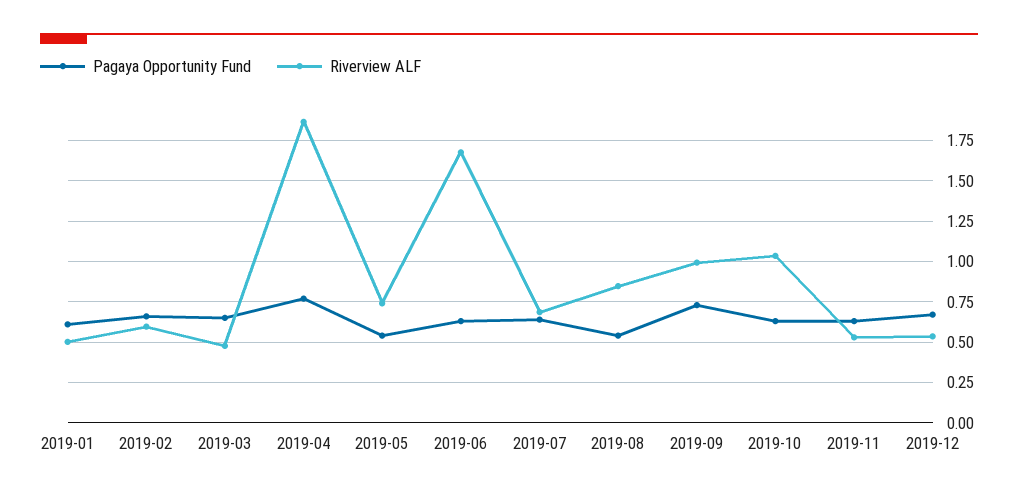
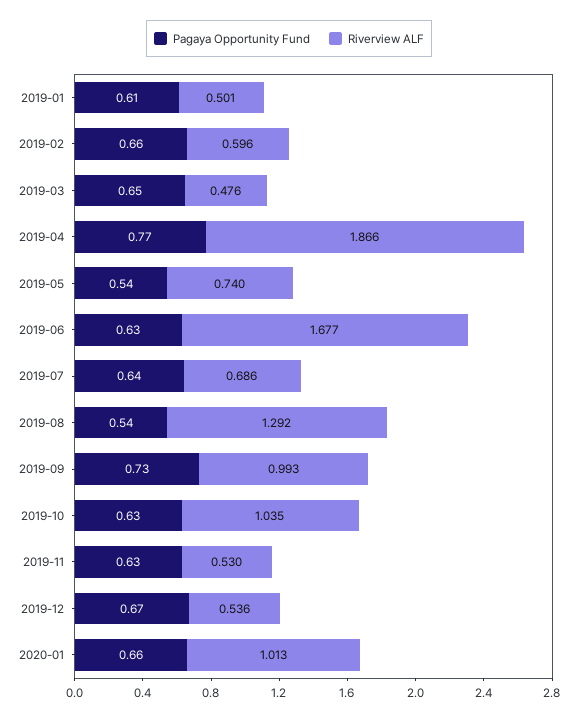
Riverview ALF, 2019-08: 0.85 -> 1.292
Pagaya Opportunity Fund, 2020-01: none -> 0.66
Riverview ALF, 2020-01: none -> 1.013

